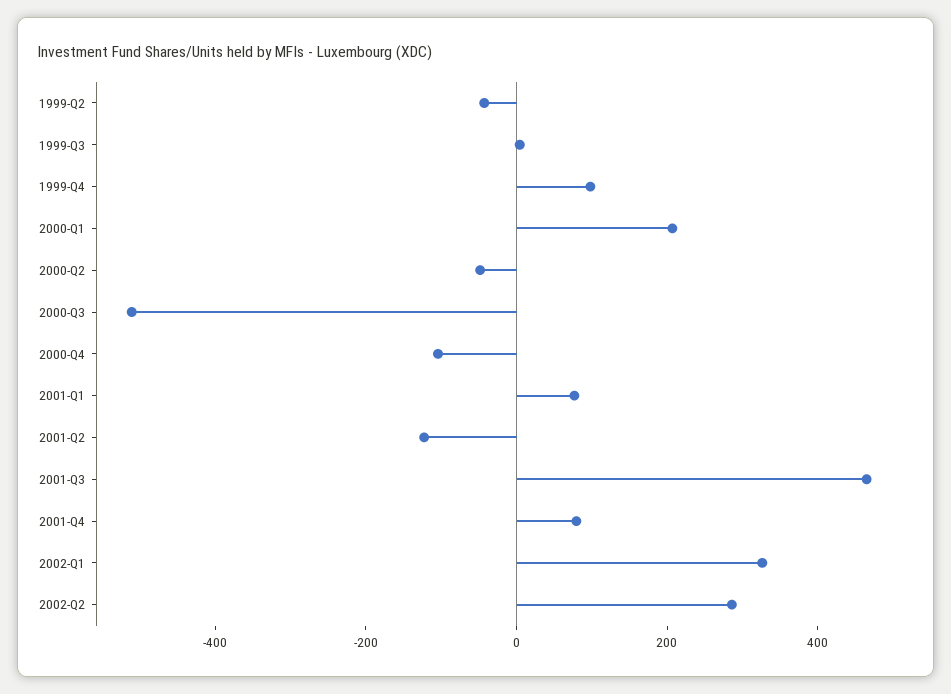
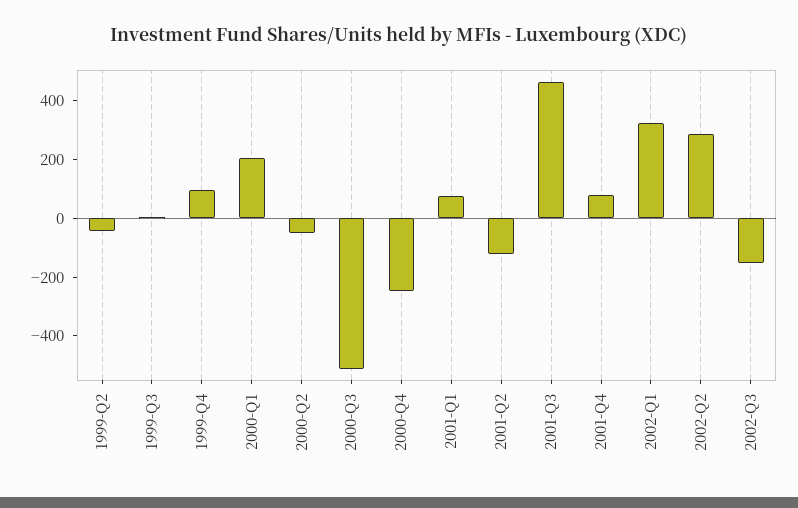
2000-Q4: -100 -> -250
2002-Q3: none -> -150

